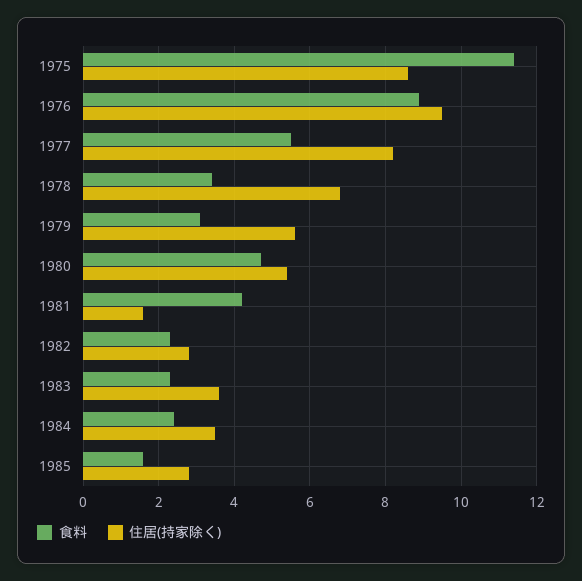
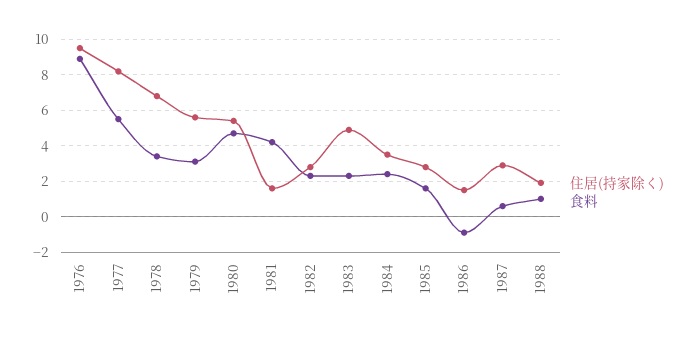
食料, 1975: 11.5 -> none
住居(持家除く), 1975: 8.5 -> none
住居(持家除く), 1983: 3.5 -> 5
住居(持家除く), 1986: none -> 1.5
食料, 1986: none -> -1
住居(持家除く), 1987: none -> 3
食料, 1987: none -> 0.5
住居(持家除く), 1988: none -> 2
食料, 1988: none -> 1

